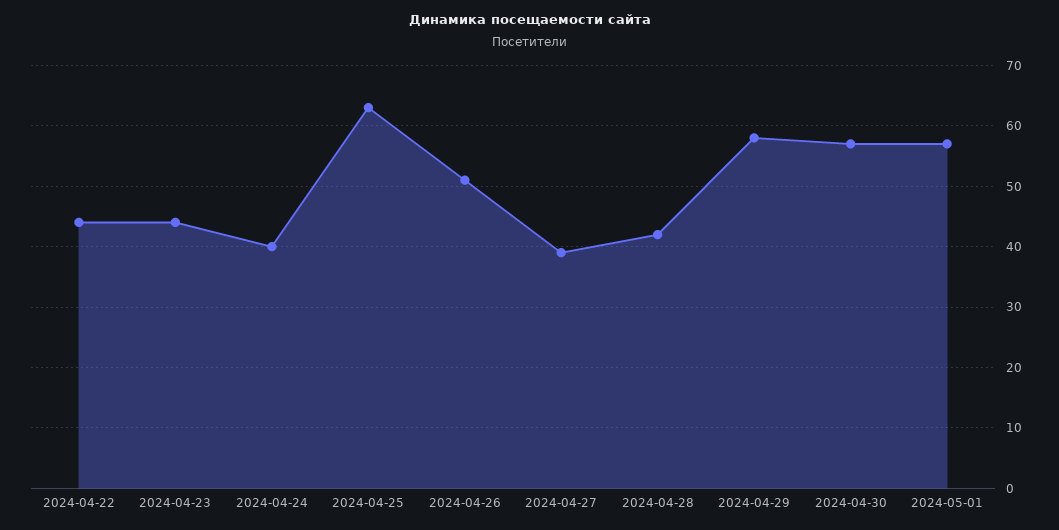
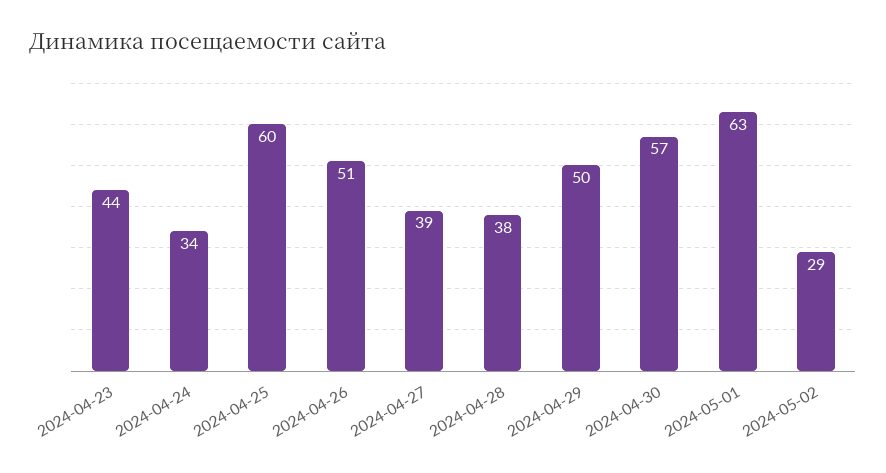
2024-04-22: 44 -> none
2024-04-24: 40 -> 34
2024-04-25: 63 -> 60
2024-04-28: 42 -> 38
2024-04-29: 58 -> 50
2024-05-01: 57 -> 63
2024-05-02: none -> 29

